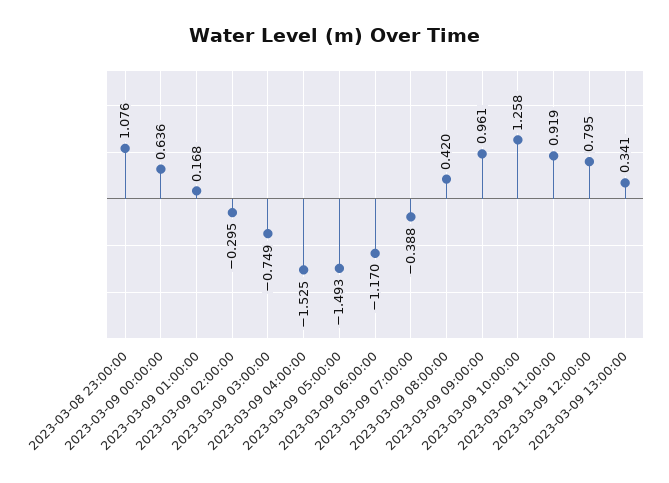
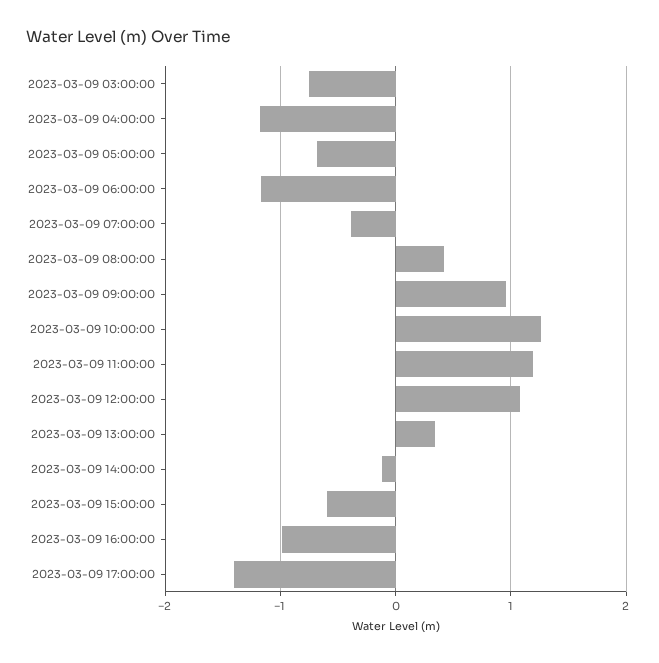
2023-03-08 23:00:00: 1.076 -> none
2023-03-09 00:00:00: 0.636 -> none
2023-03-09 01:00:00: 0.168 -> none
2023-03-09 02:00:00: -0.295 -> none
2023-03-09 04:00:00: -1.525 -> -1.2
2023-03-09 05:00:00: -1.493 -> -0.7
2023-03-09 11:00:00: 0.919 -> 1.2
2023-03-09 12:00:00: 0.795 -> 1.1
2023-03-09 14:00:00: none -> -0.1
2023-03-09 15:00:00: none -> -0.6
2023-03-09 16:00:00: none -> -1
2023-03-09 17:00:00: none -> -1.4

